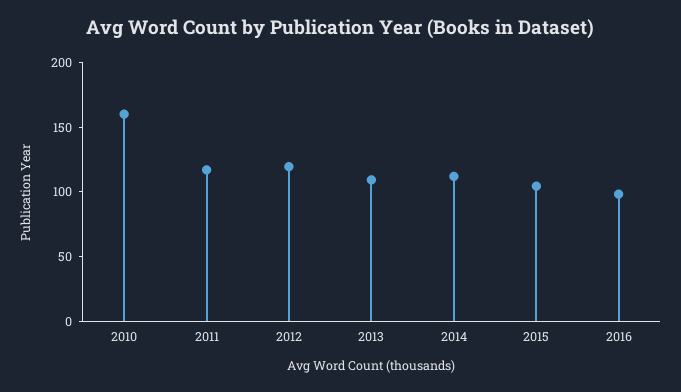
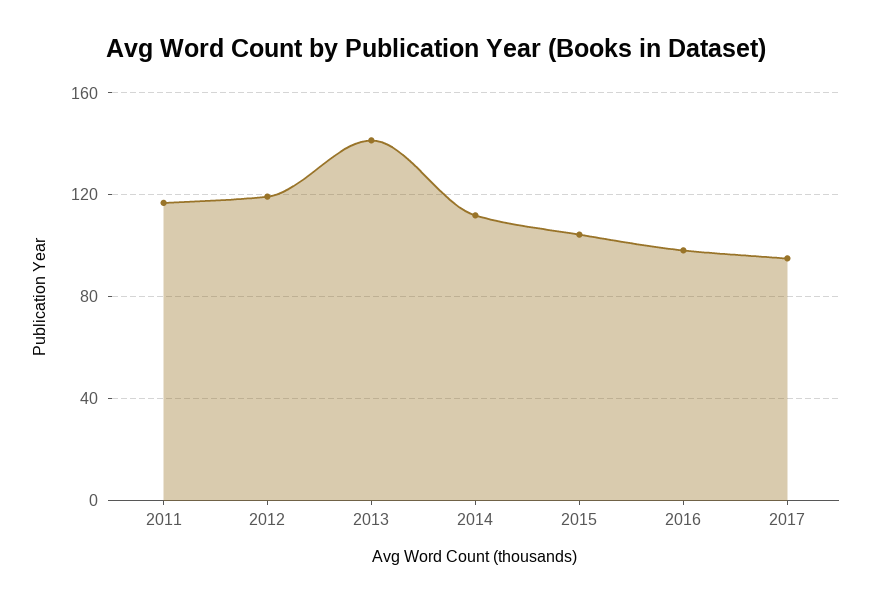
2010: 160 -> none
2013: 110 -> 140
2017: none -> 95

